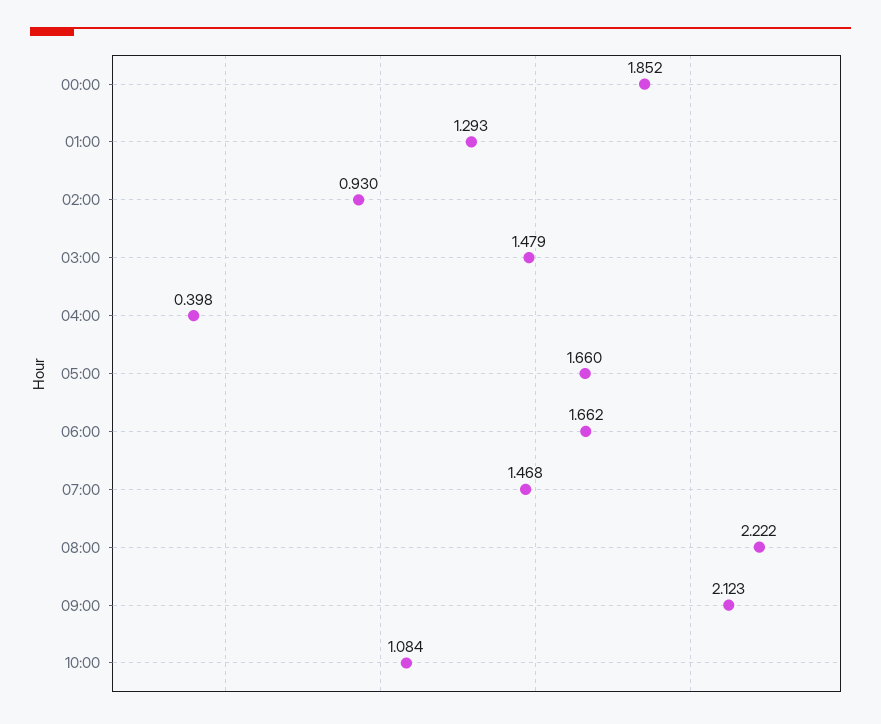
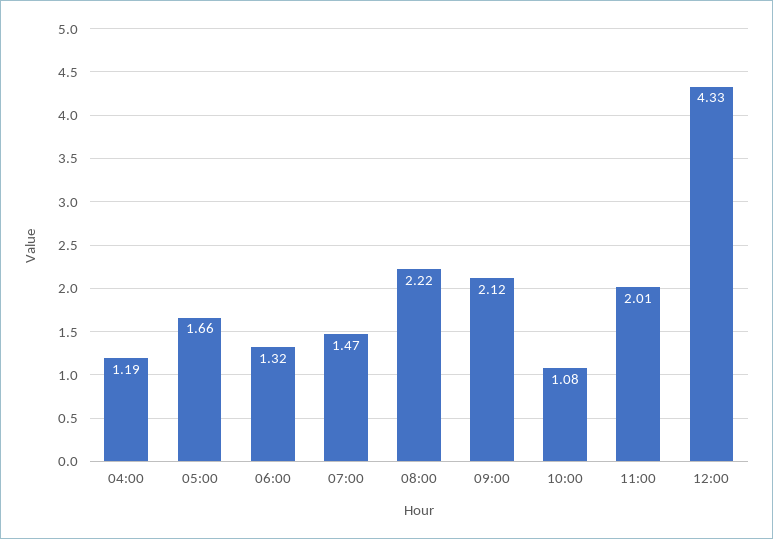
00:00: 1.852 -> none
01:00: 1.293 -> none
02:00: 0.93 -> none
03:00: 1.479 -> none
04:00: 0.398 -> 1.19
06:00: 1.662 -> 1.32
11:00: none -> 2.01
12:00: none -> 4.33

